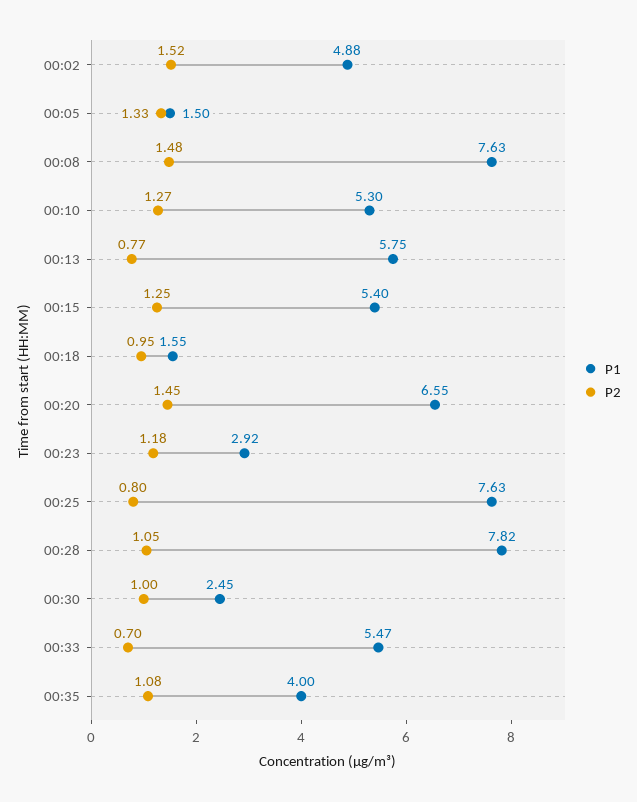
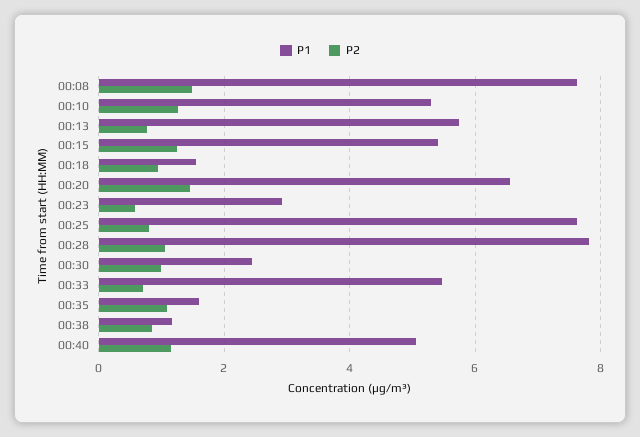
P1, 00:02: 4.88 -> none
P2, 00:02: 1.52 -> none
P1, 00:05: 1.5 -> none
P2, 00:05: 1.33 -> none
P2, 00:23: 1.18 -> 0.6
P1, 00:35: 4 -> 1.6
P1, 00:38: none -> 1.2
P2, 00:38: none -> 0.8
P1, 00:40: none -> 5
P2, 00:40: none -> 1.2

